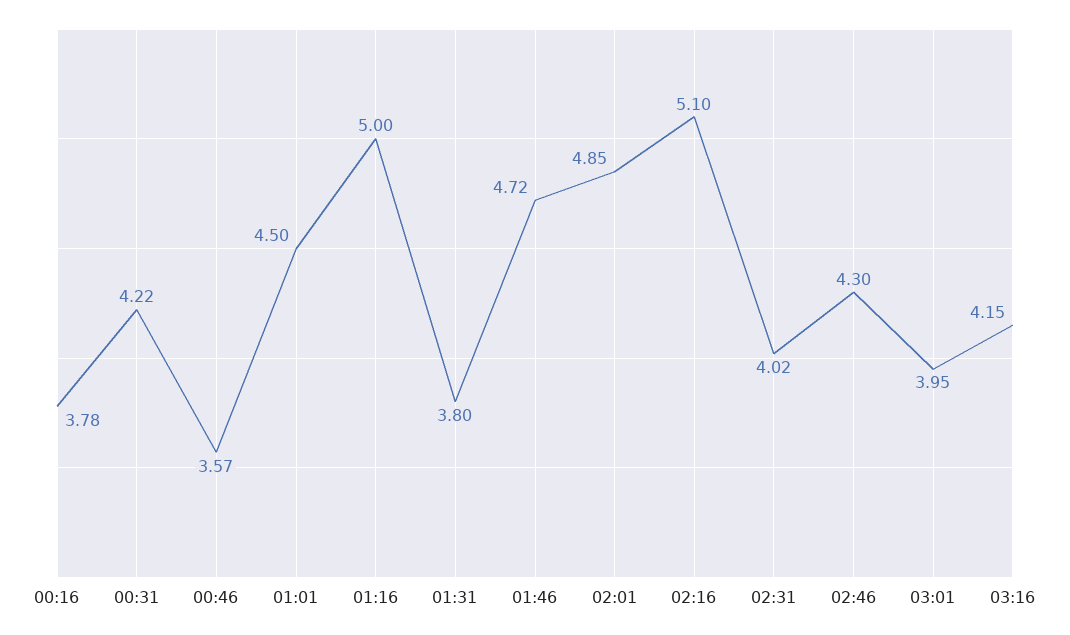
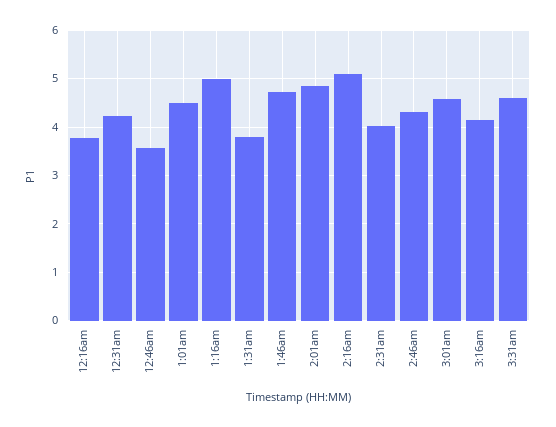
03:01: 3.95 -> 4.6
3:31am: none -> 4.6

